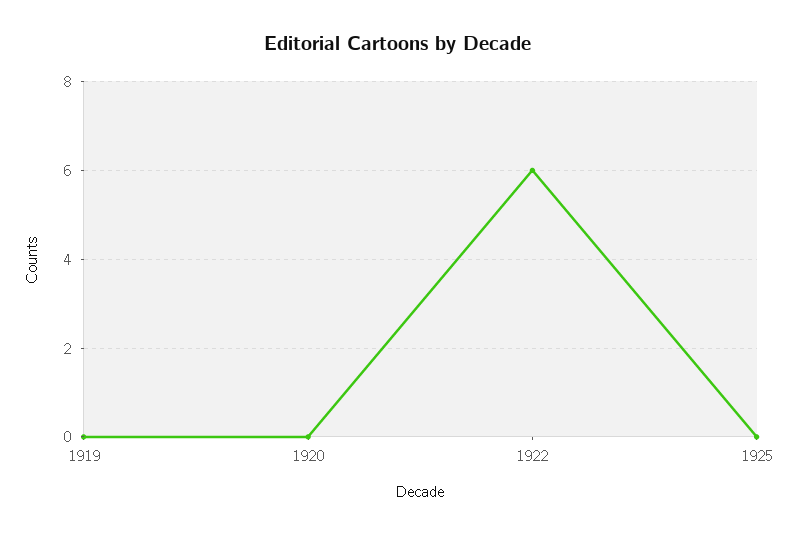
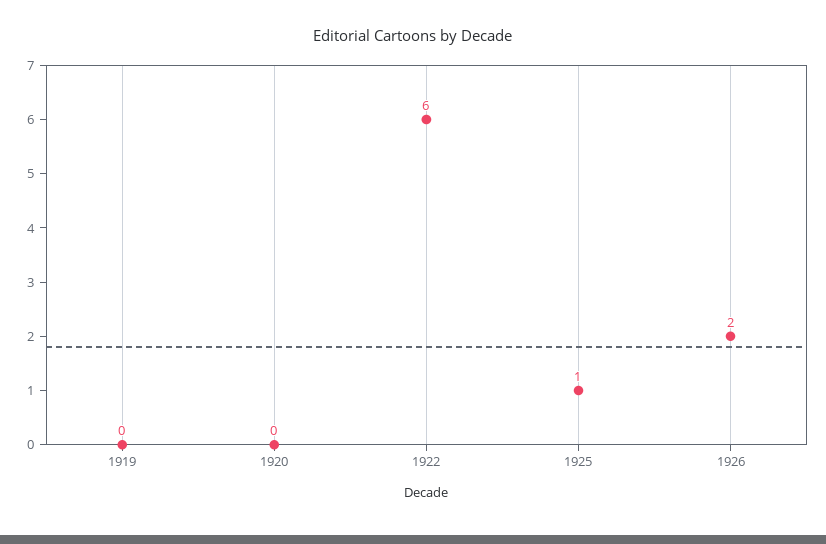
1925: 0 -> 1
1926: none -> 2

